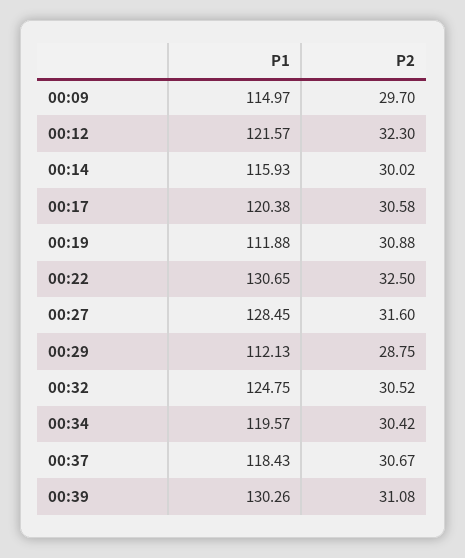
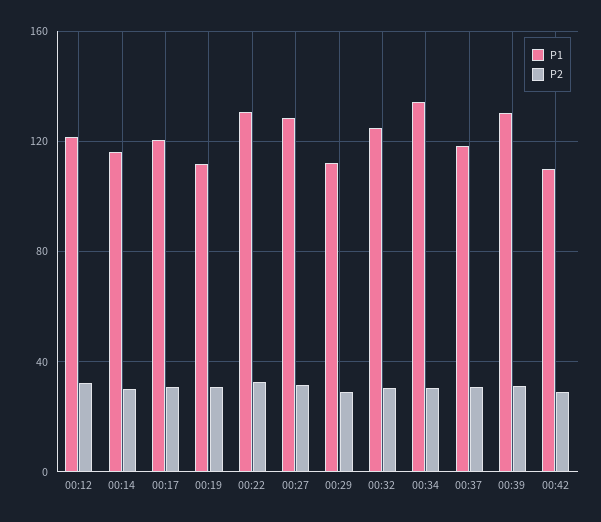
P1, 00:09: 114.97 -> none
P2, 00:09: 29.7 -> none
P1, 00:34: 119.57 -> 135
P1, 00:42: none -> 110
P2, 00:42: none -> 30

